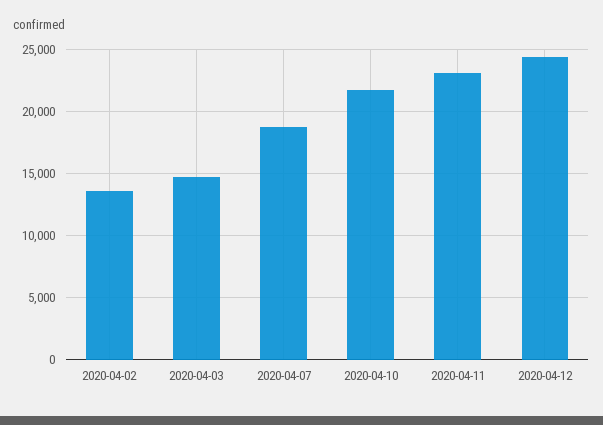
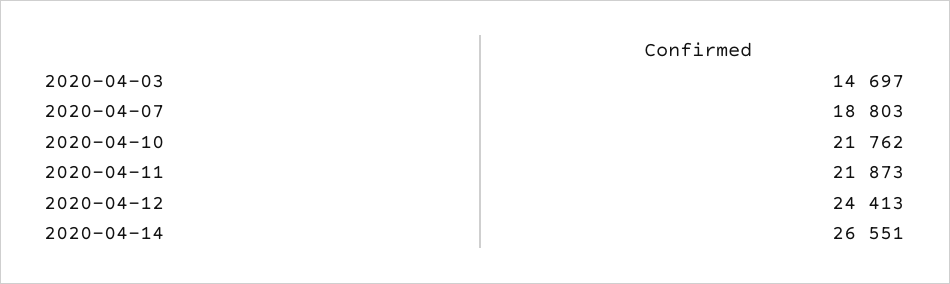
2020-04-02: 13500 -> none
2020-04-11: 23000 -> 21873
2020-04-14: none -> 26551

